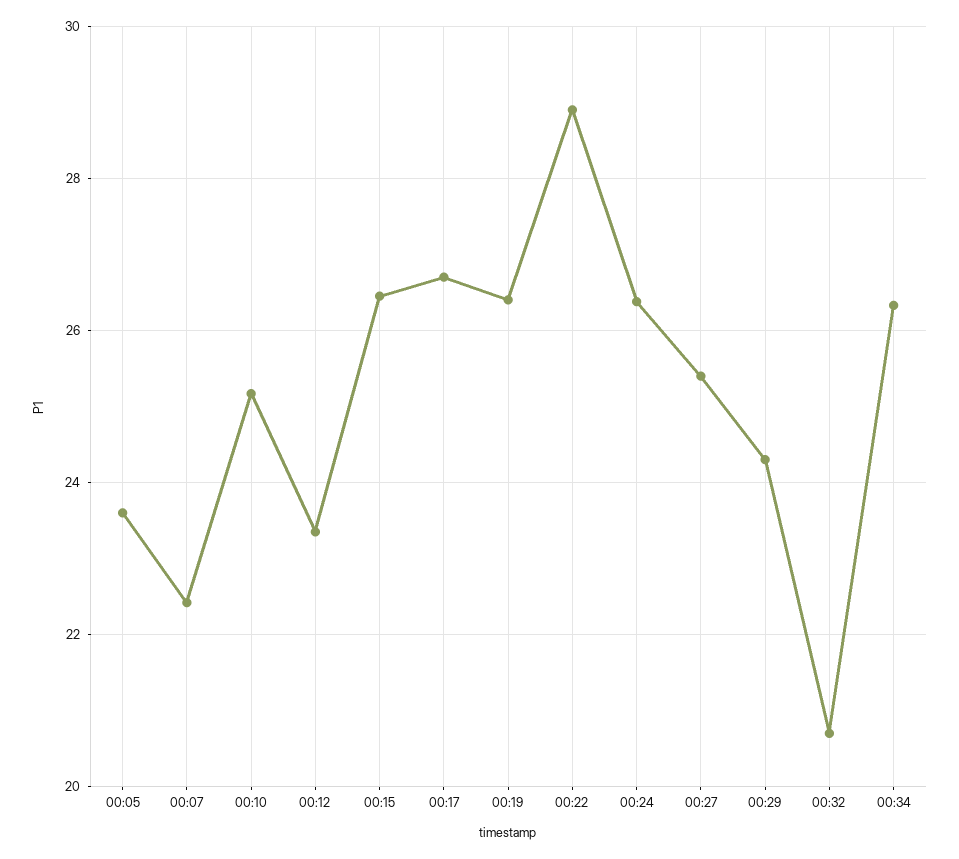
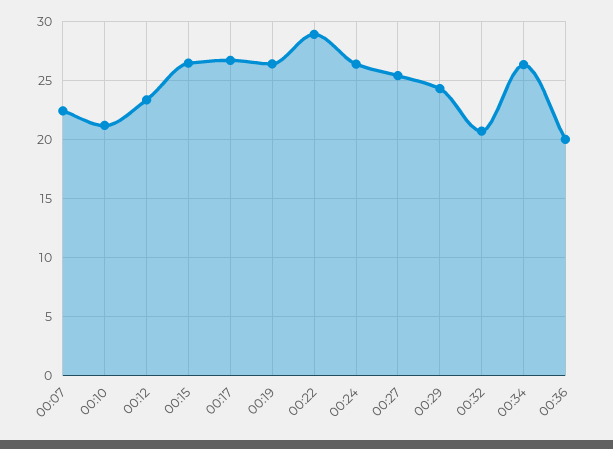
00:05: 23.6 -> none
00:10: 25.2 -> 21
00:36: none -> 20

